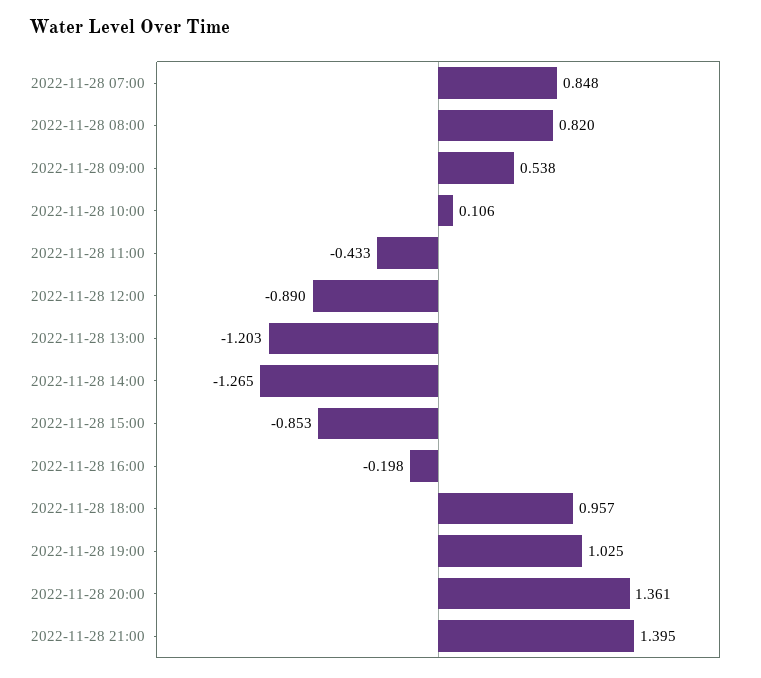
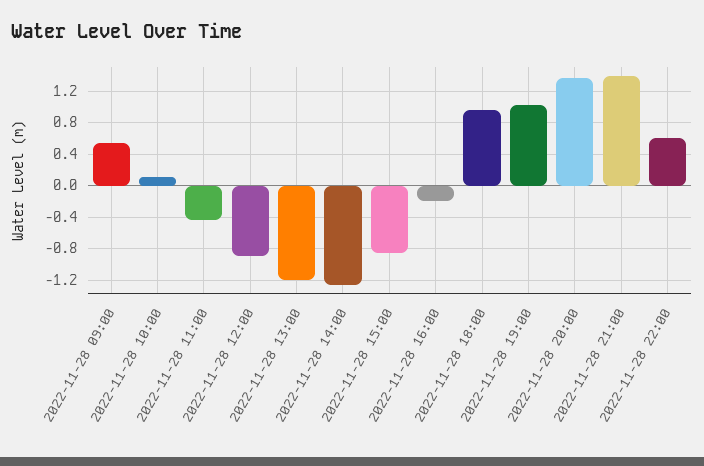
2022-11-28 07:00: 0.848 -> none
2022-11-28 08:00: 0.82 -> none
2022-11-28 22:00: none -> 0.6

